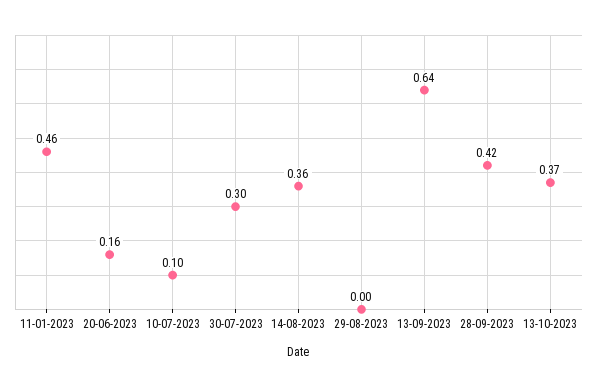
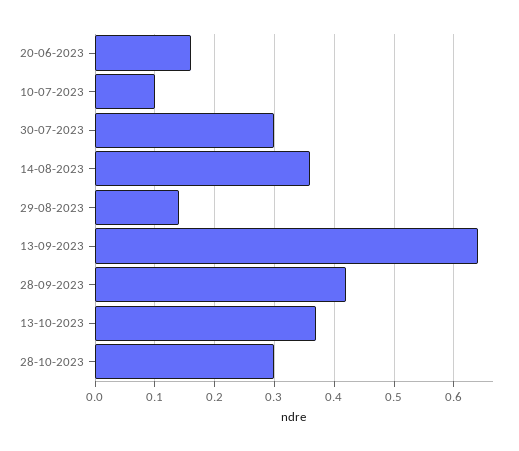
11-01-2023: 0.46 -> none
29-08-2023: 0 -> 0.15
28-10-2023: none -> 0.3

